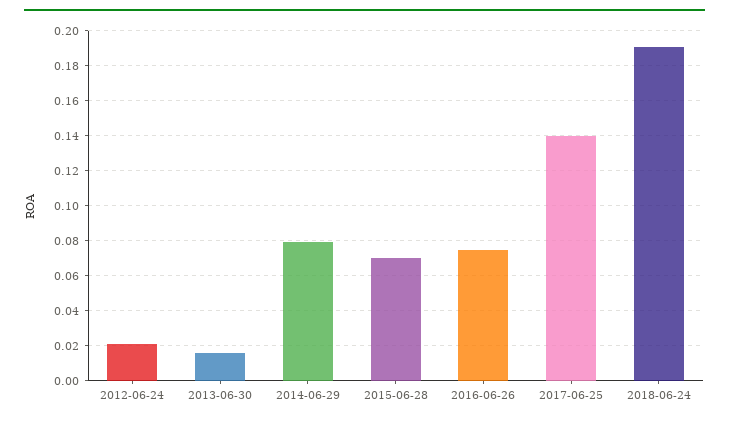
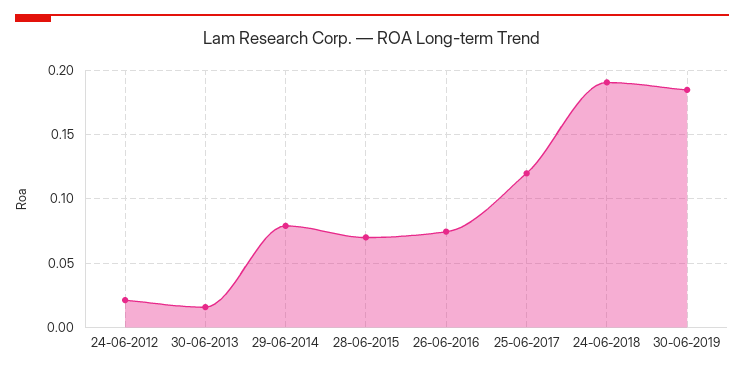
2017-06-25: 0.14 -> 0.12
30-06-2019: none -> 0.185

